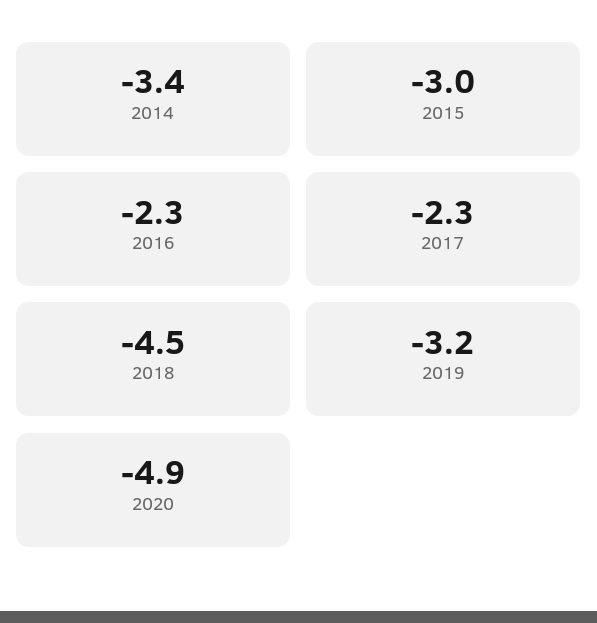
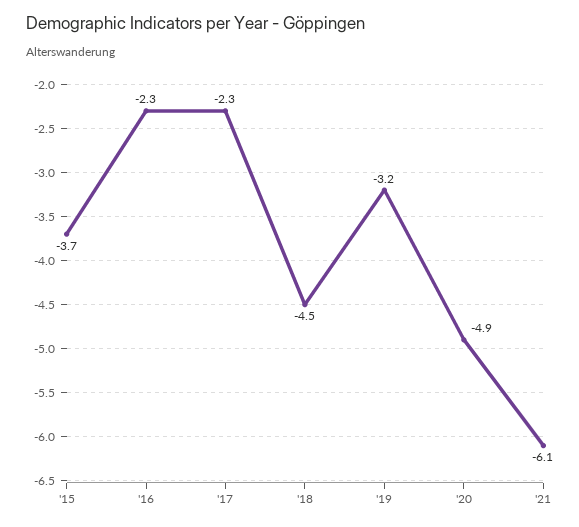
2014: -3.4 -> none
2015: -3 -> -3.7
'21: none -> -6.1

